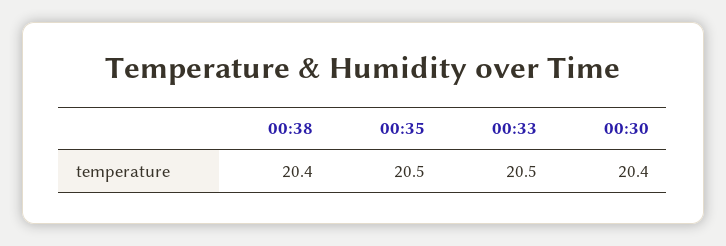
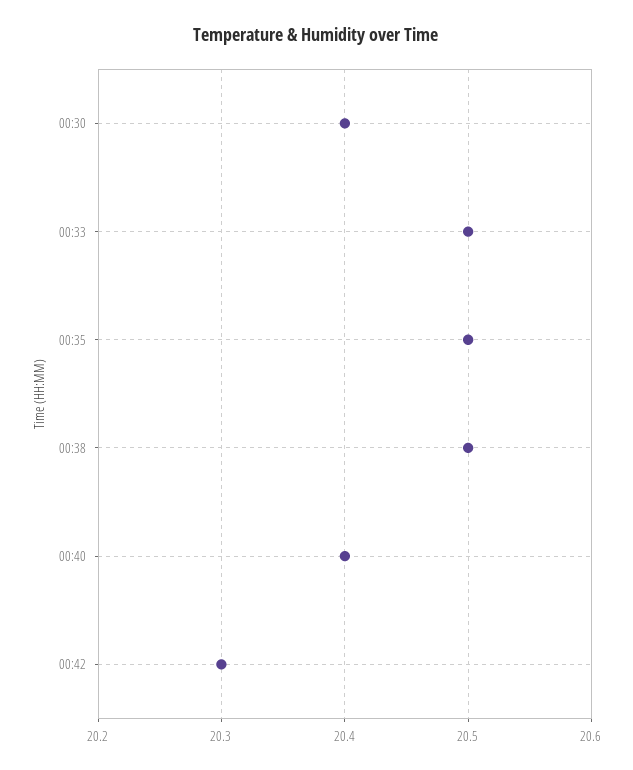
00:38: 20.4 -> 20.5
00:40: none -> 20.4
00:42: none -> 20.3

